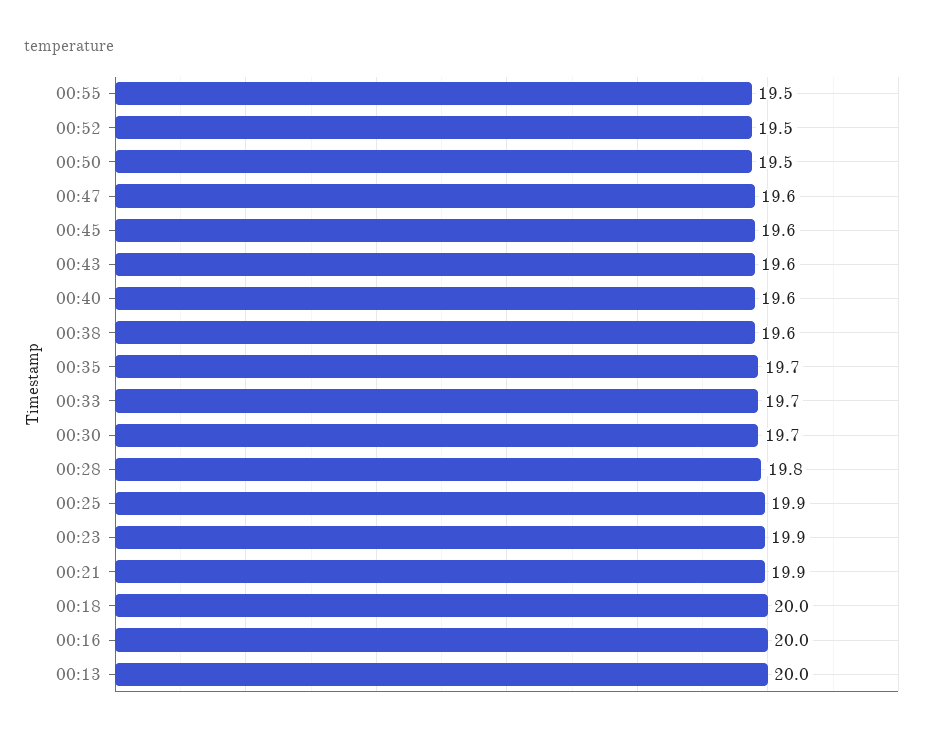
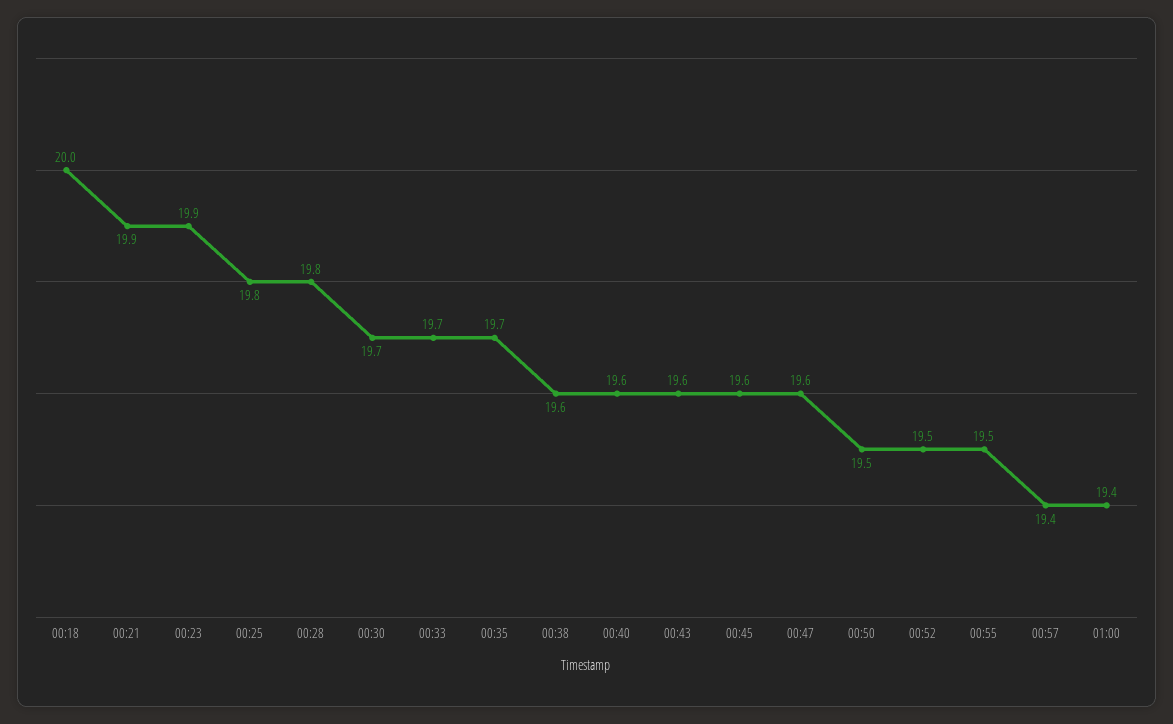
00:25: 19.9 -> 19.8
00:16: 20 -> none
00:13: 20 -> none
00:57: none -> 19.4
01:00: none -> 19.4

